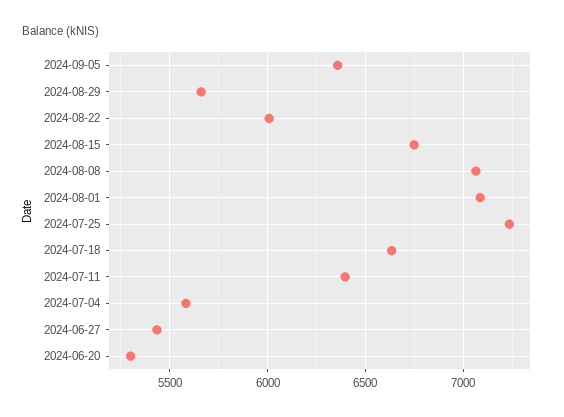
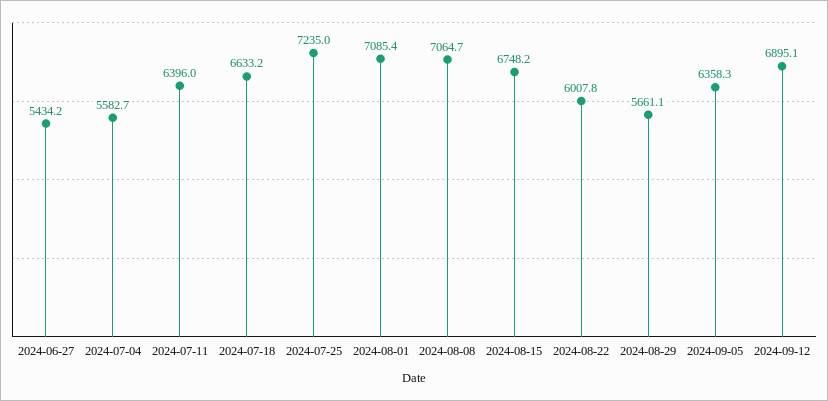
2024-06-20: 5300 -> none
2024-09-12: none -> 6895.1

